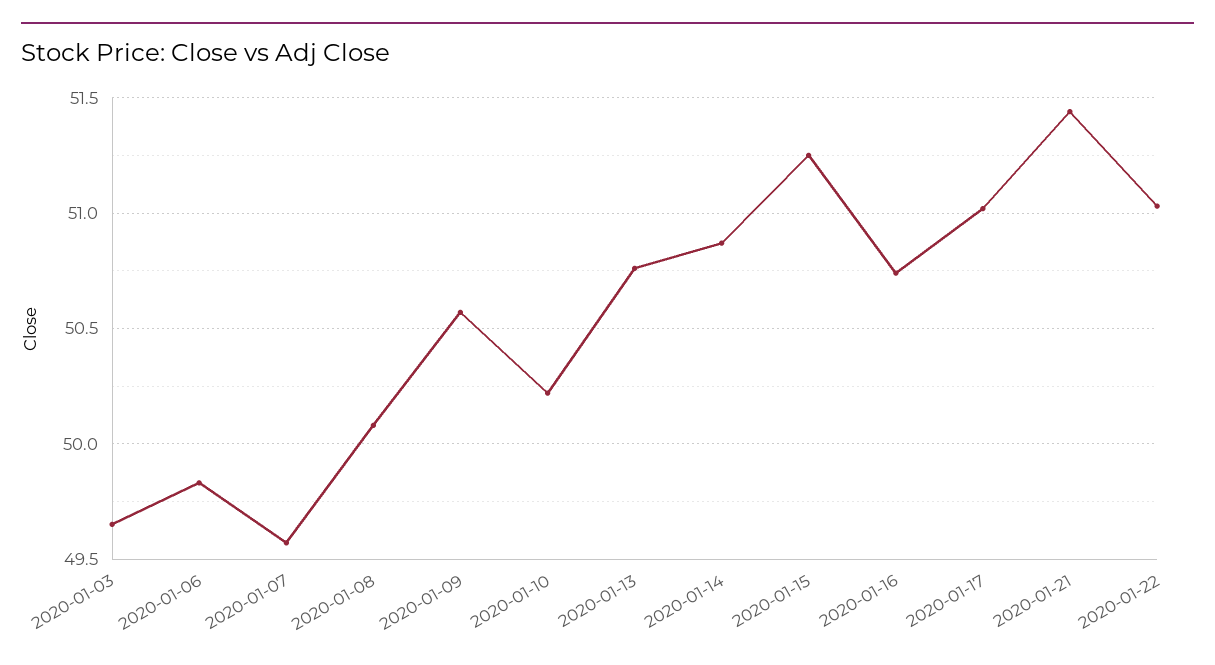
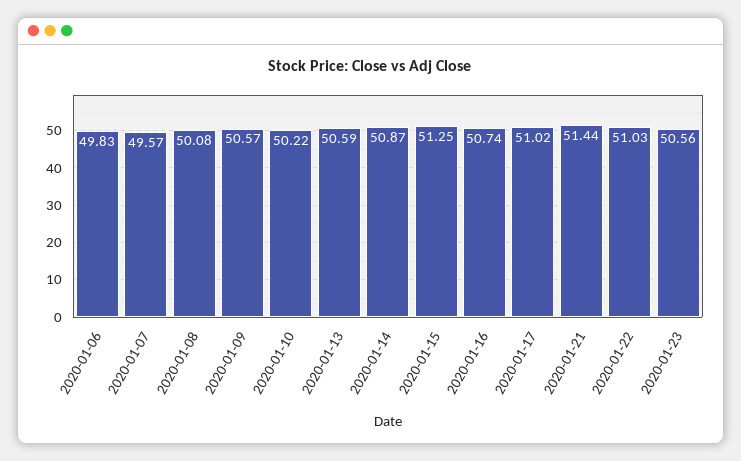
2020-01-03: 49.65 -> none
2020-01-13: 50.75 -> 50.59
2020-01-23: none -> 50.56

